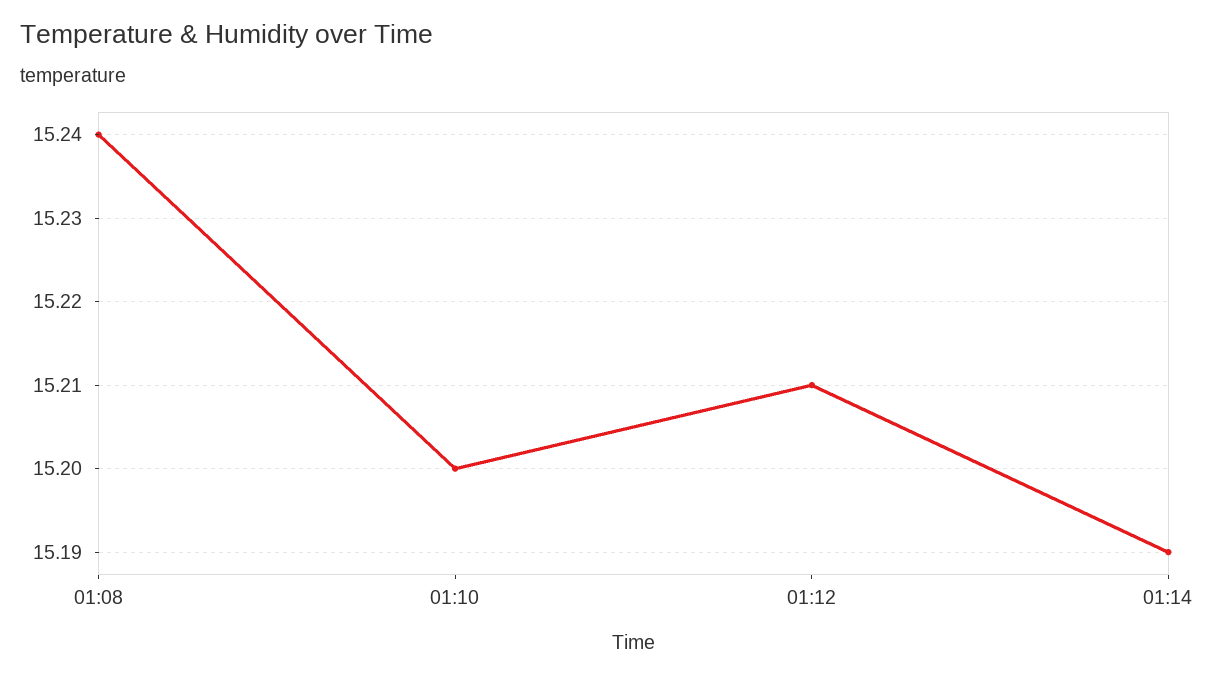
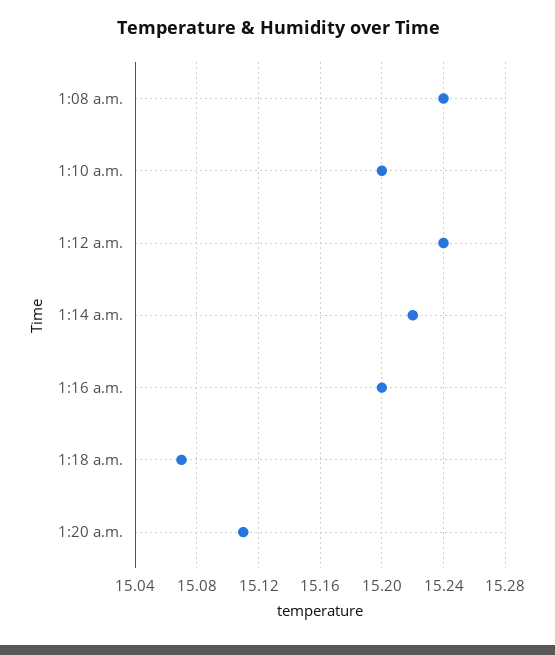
01:12: 15.21 -> 15.24
01:14: 15.19 -> 15.22
1:16 a.m.: none -> 15.2
1:18 a.m.: none -> 15.07
1:20 a.m.: none -> 15.11

